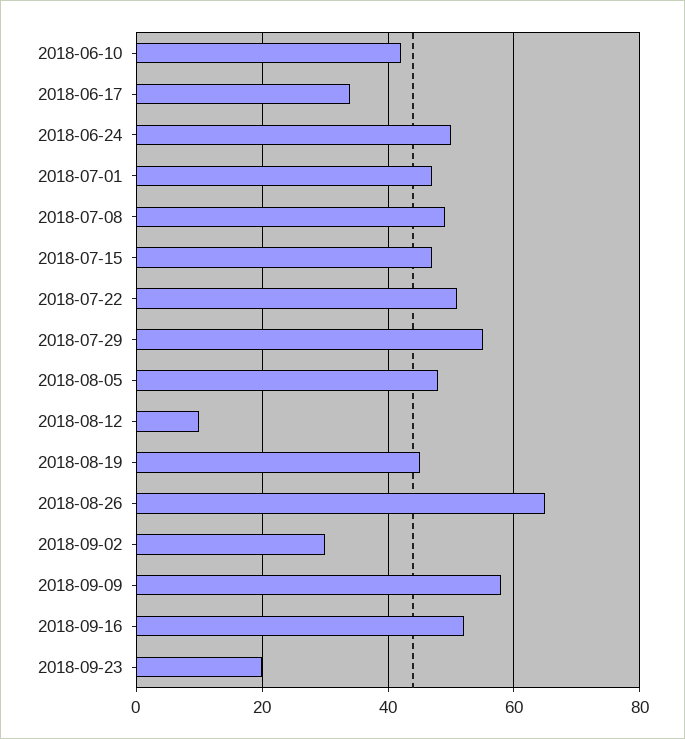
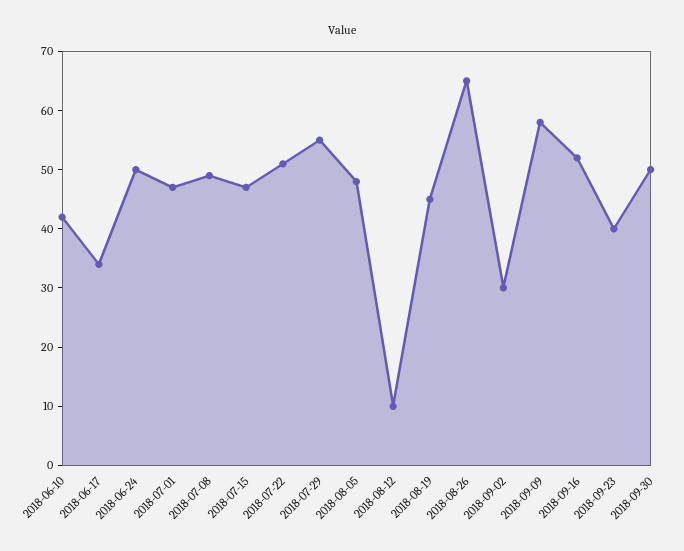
2018-09-23: 20 -> 40
2018-09-30: none -> 50

